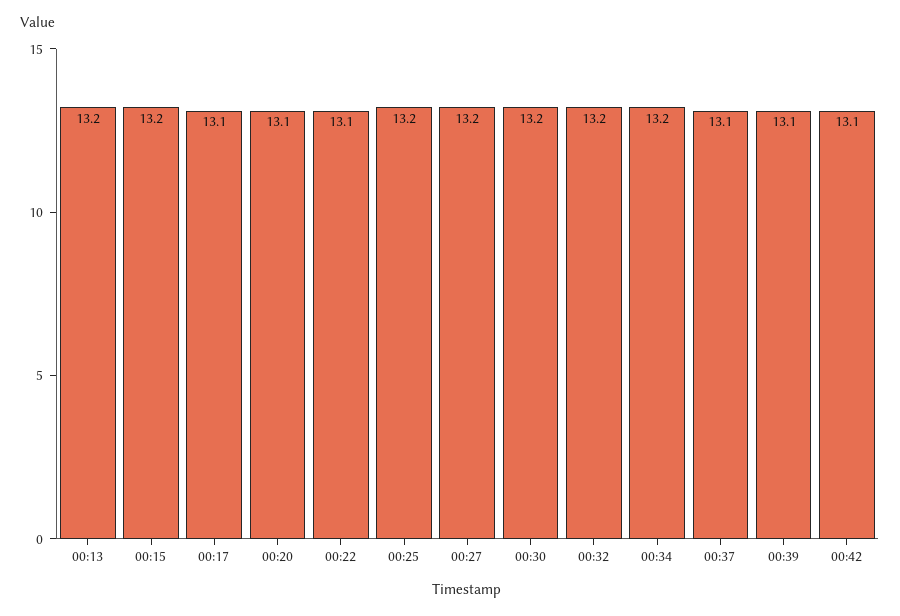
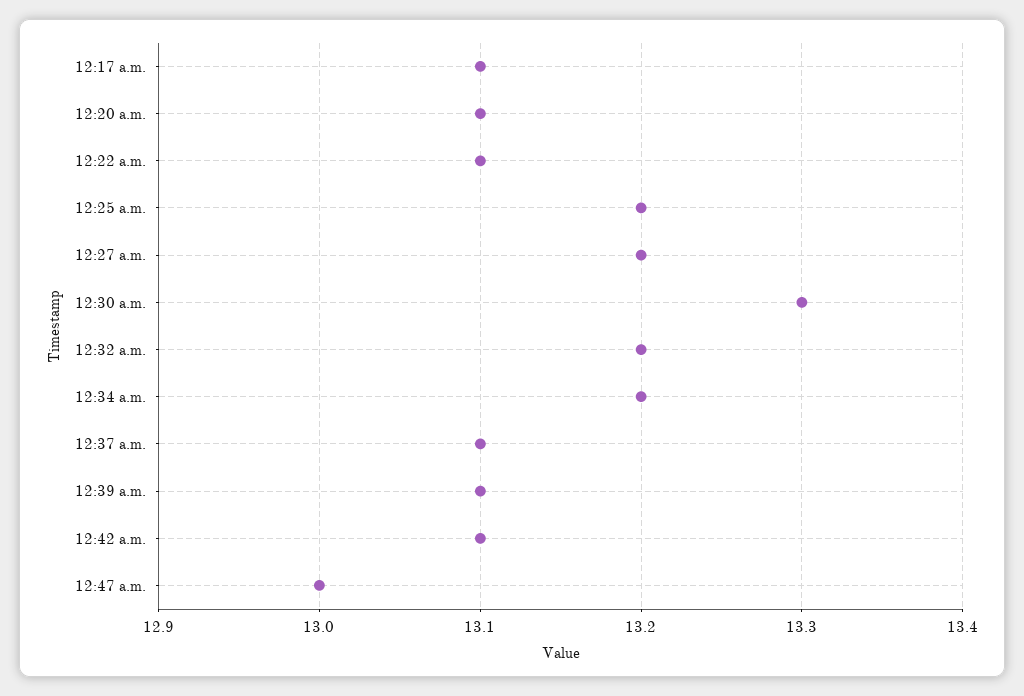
00:13: 13.2 -> none
00:15: 13.2 -> none
00:30: 13.2 -> 13.3
12:47 a.m.: none -> 13

